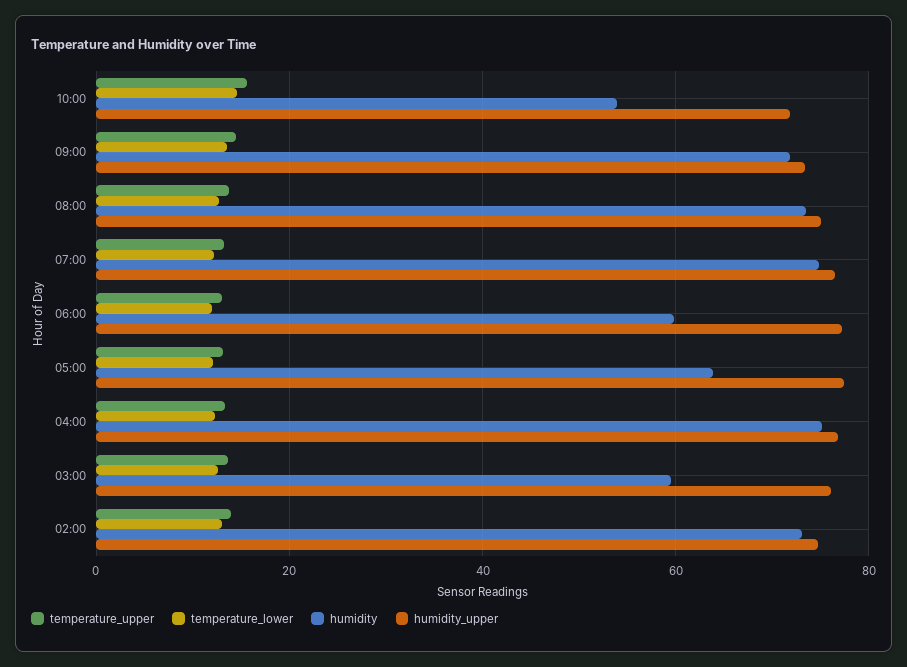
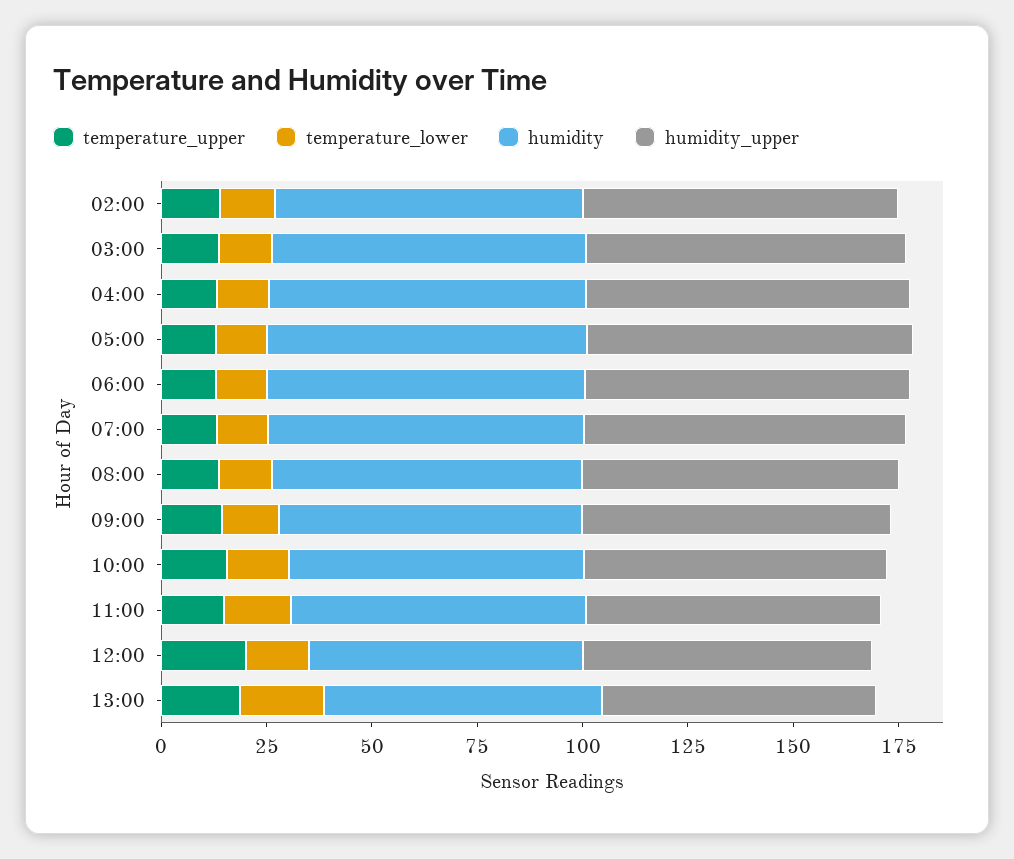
humidity, 10:00: 54 -> 70
humidity, 06:00: 60 -> 75
humidity, 05:00: 64 -> 75
humidity, 03:00: 60 -> 75
temperature_upper, 11:00: none -> 15
temperature_lower, 11:00: none -> 15
humidity, 11:00: none -> 70
humidity_upper, 11:00: none -> 70
temperature_upper, 12:00: none -> 20
temperature_lower, 12:00: none -> 15
humidity, 12:00: none -> 65
humidity_upper, 12:00: none -> 70
temperature_upper, 13:00: none -> 20
temperature_lower, 13:00: none -> 20
humidity, 13:00: none -> 65
humidity_upper, 13:00: none -> 65

